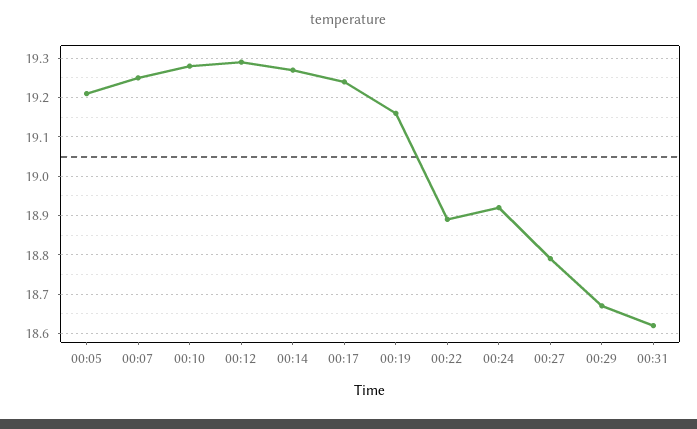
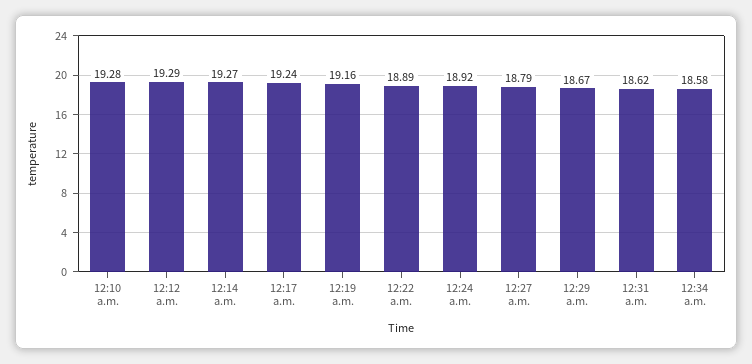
00:05: 19.2 -> none
00:07: 19.25 -> none
12:34 a.m.: none -> 18.58

